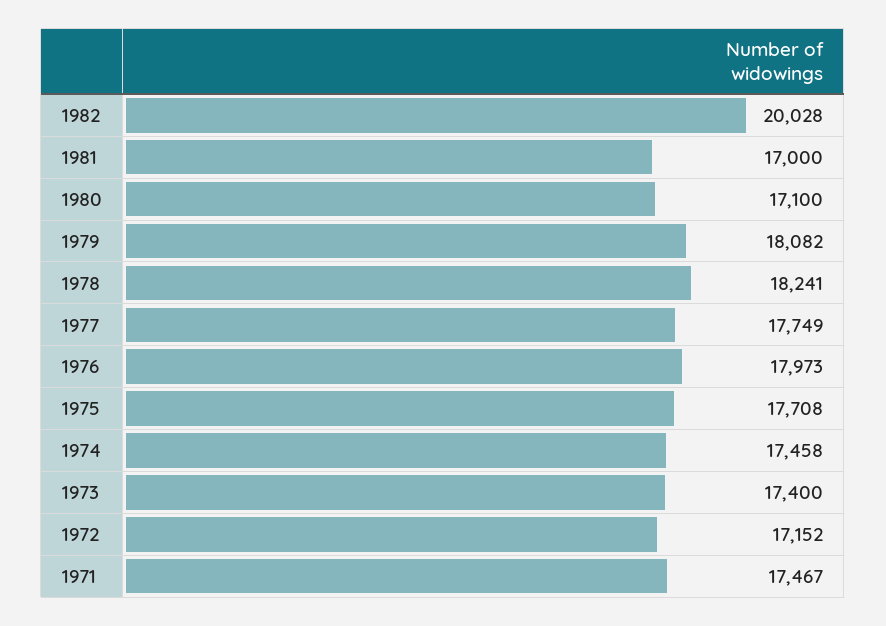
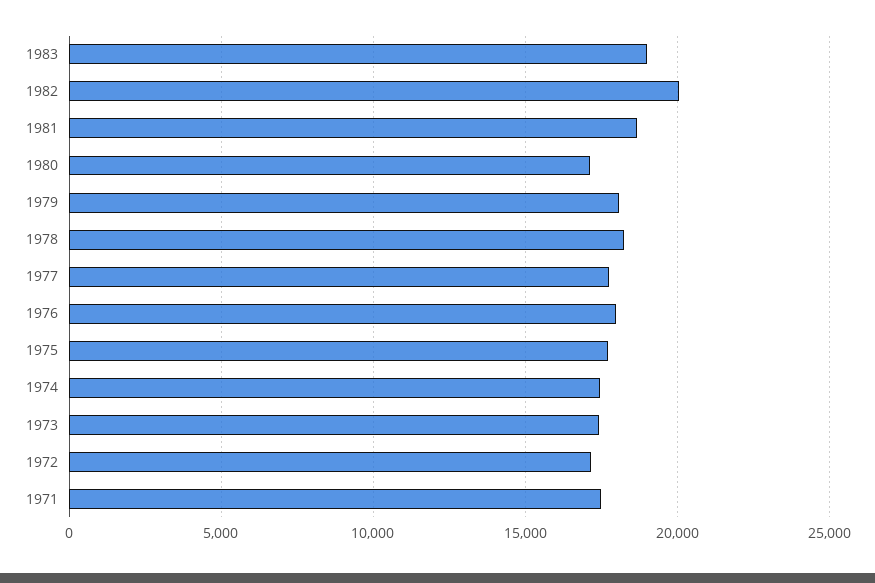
1981: 17000 -> 18500
1983: none -> 19000

